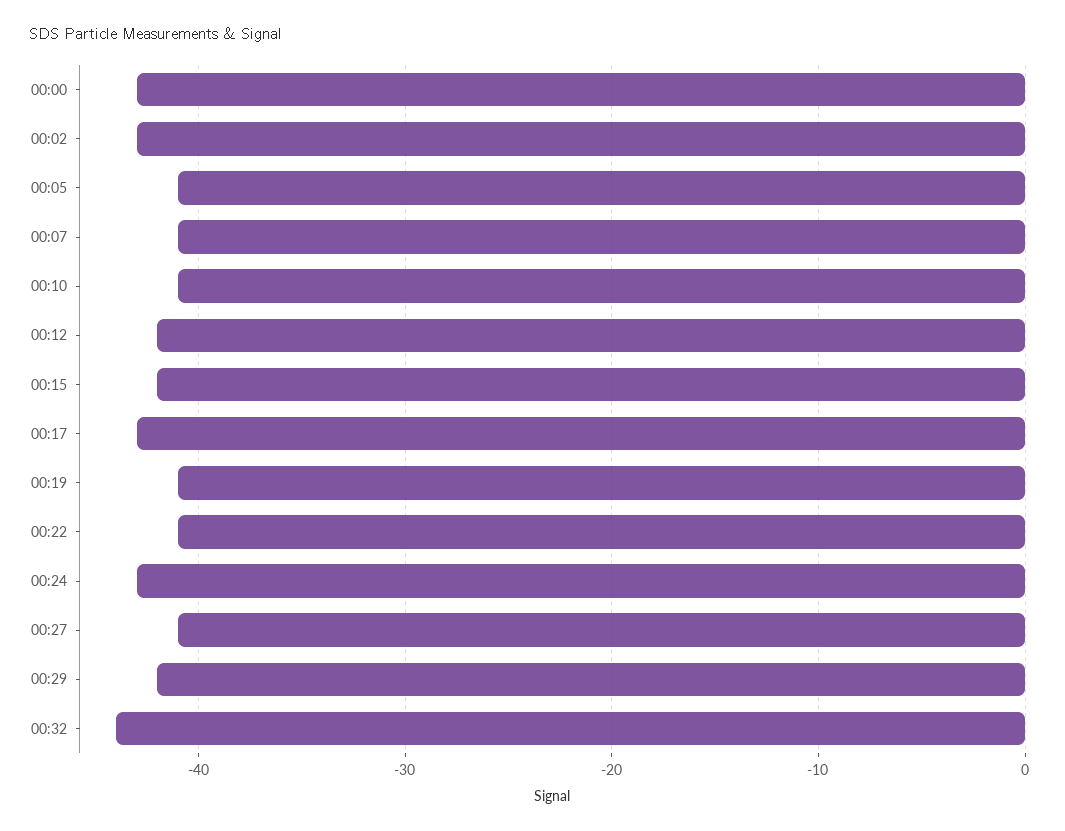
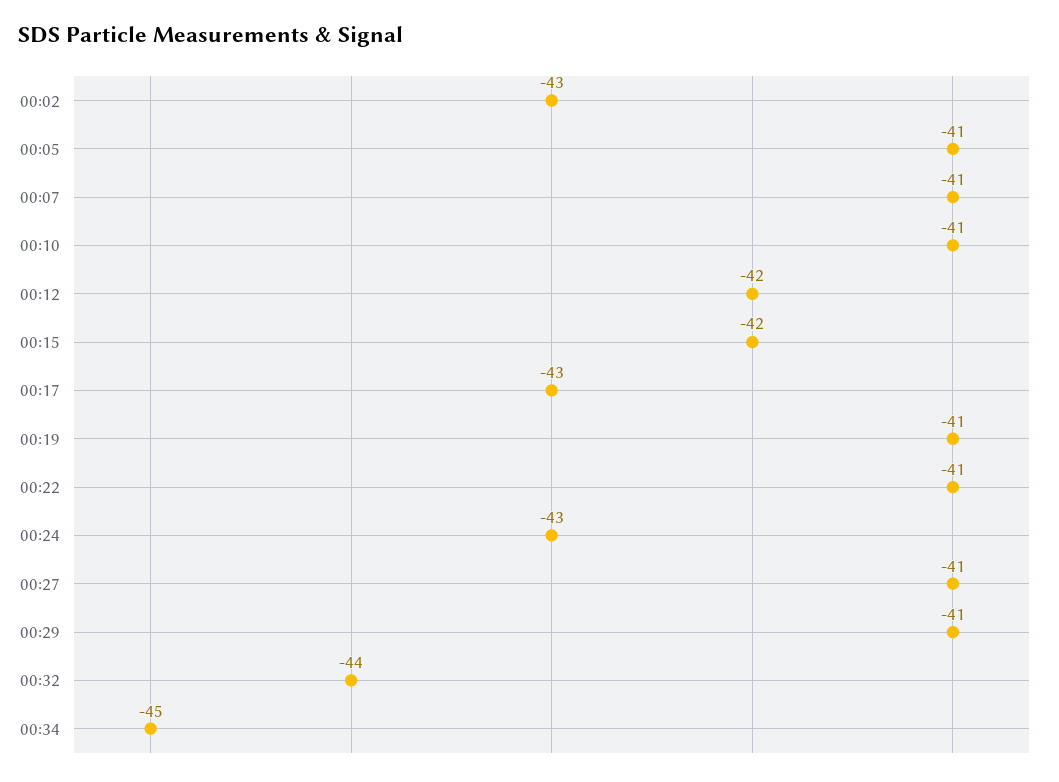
00:00: -43 -> none
00:29: -42 -> -41
00:34: none -> -45

